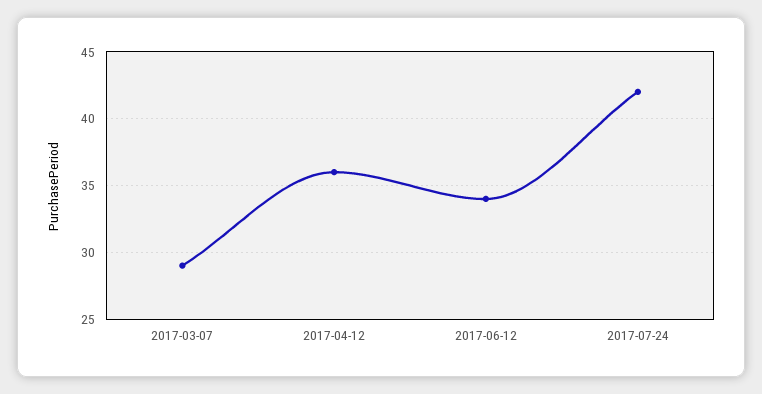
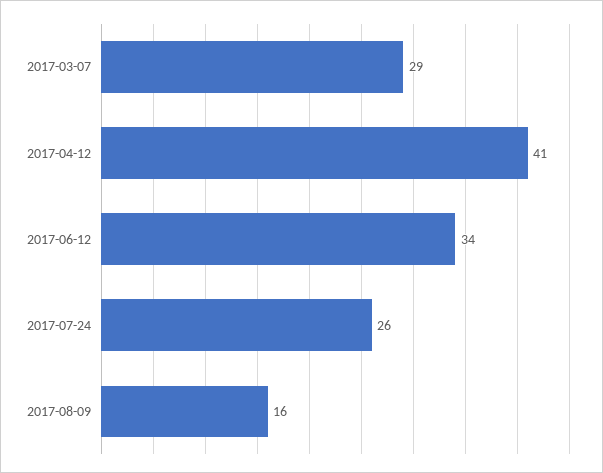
2017-04-12: 36 -> 41
2017-07-24: 42 -> 26
2017-08-09: none -> 16

